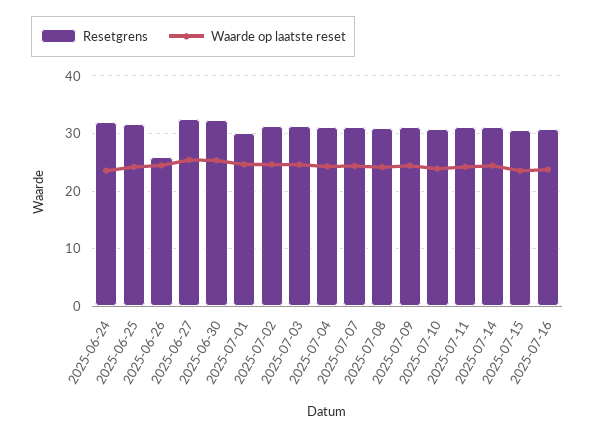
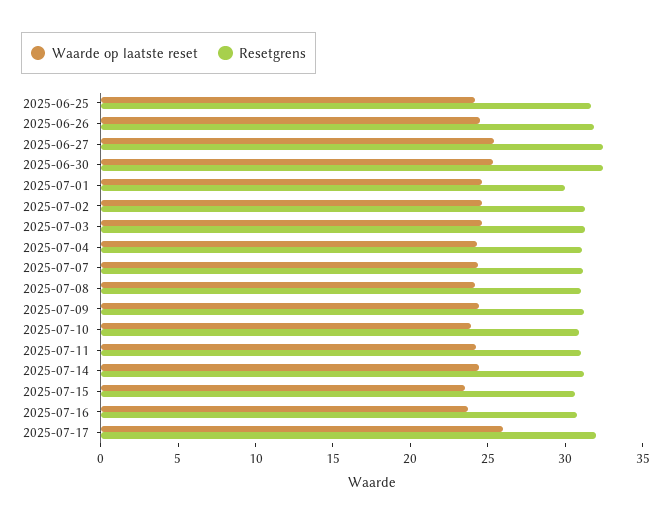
Resetgrens, 2025-06-24: 32 -> none
Waarde op laatste reset, 2025-06-24: 24 -> none
Resetgrens, 2025-06-26: 26 -> 32
Waarde op laatste reset, 2025-07-17: none -> 26
Resetgrens, 2025-07-17: none -> 32

